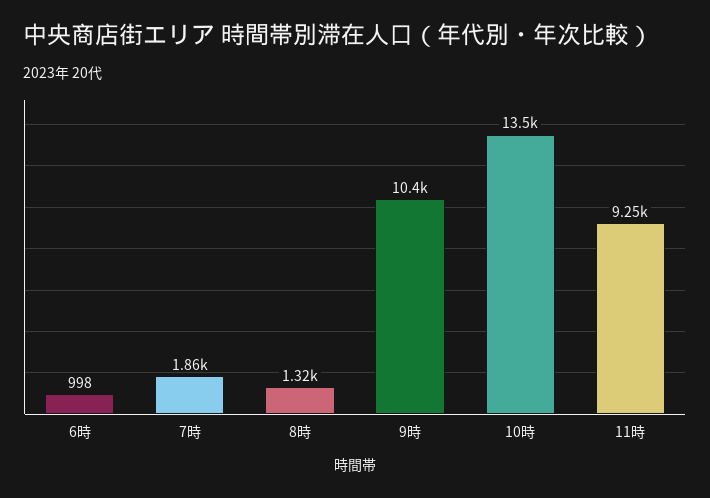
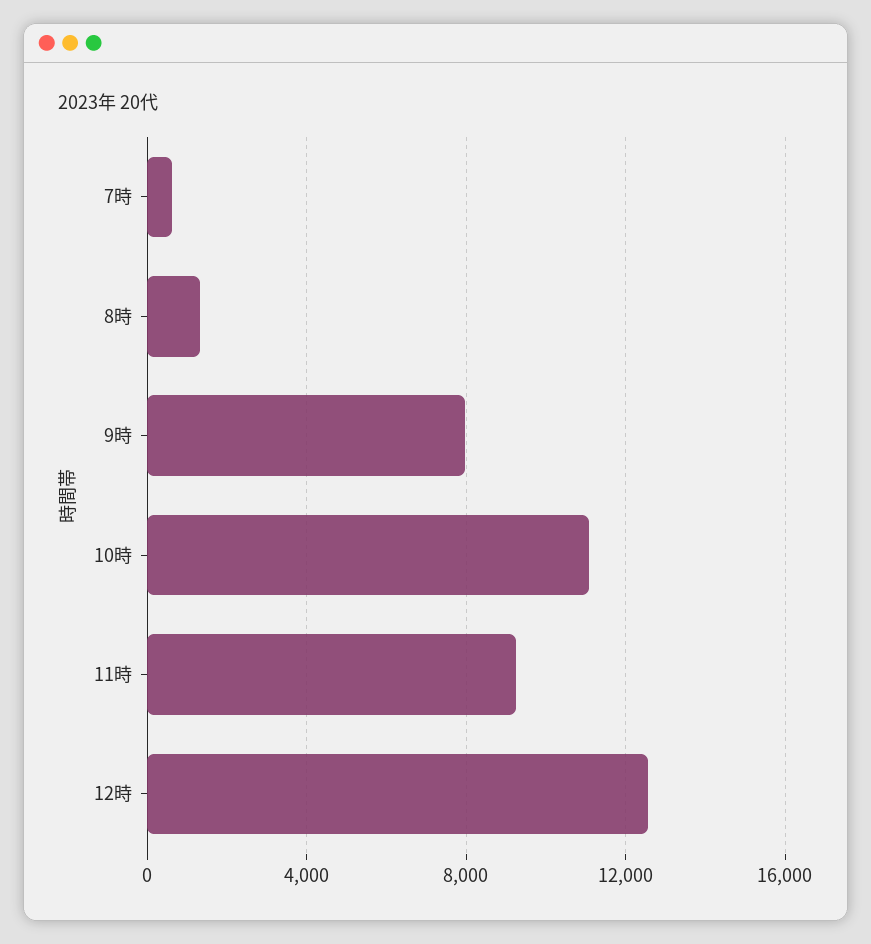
6時: 998 -> none
7時: 1860 -> 500
9時: 10400 -> 8000
10時: 13500 -> 11000
12時: none -> 12500

